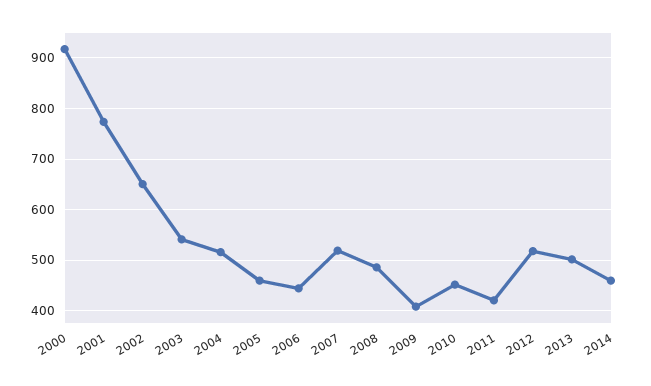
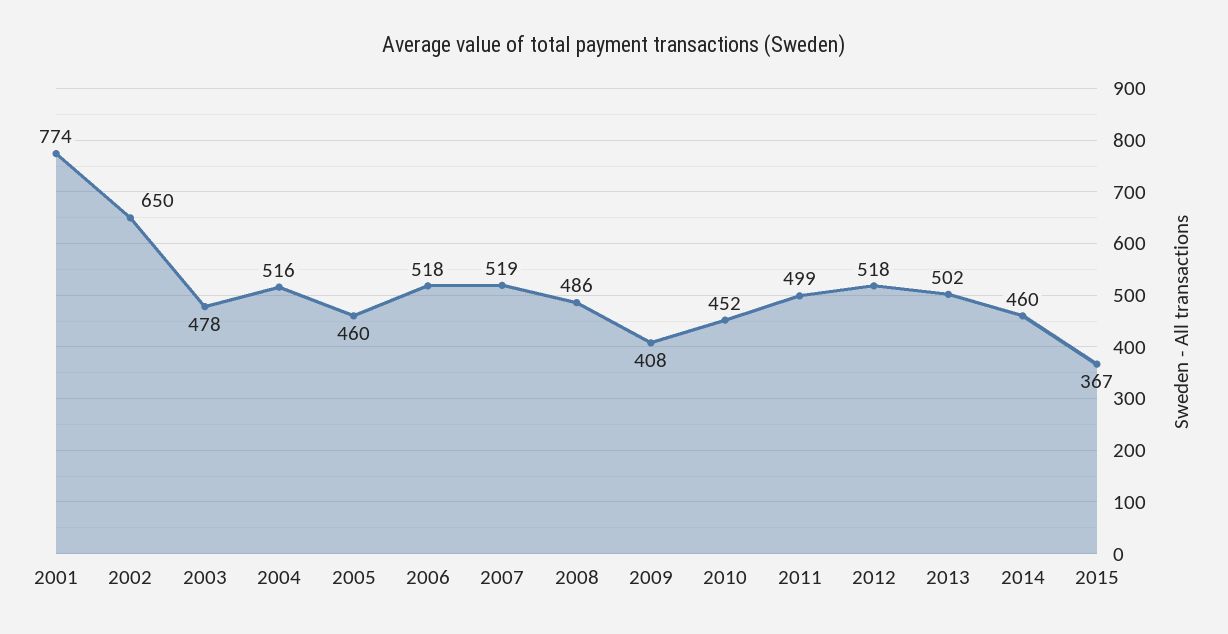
2000: 920 -> none
2003: 540 -> 478
2006: 440 -> 518
2011: 420 -> 499
2015: none -> 367

